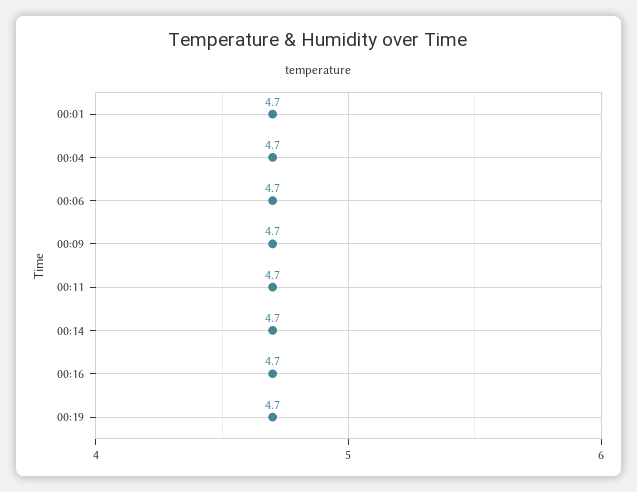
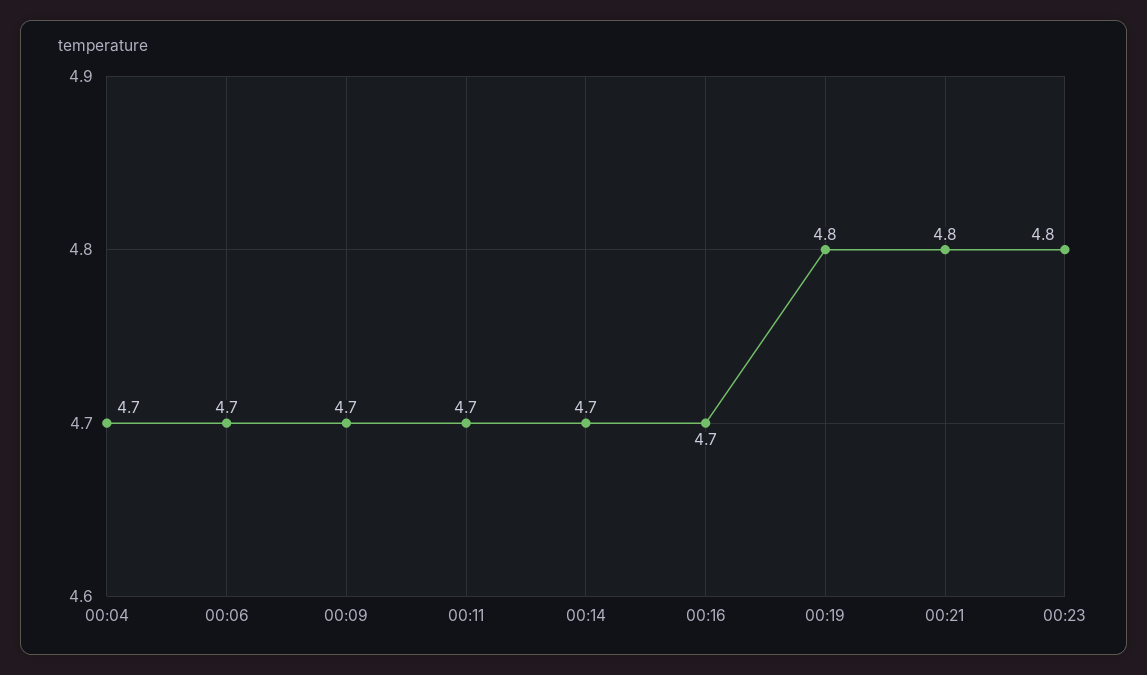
00:01: 4.7 -> none
00:19: 4.7 -> 4.8
00:21: none -> 4.8
00:23: none -> 4.8

